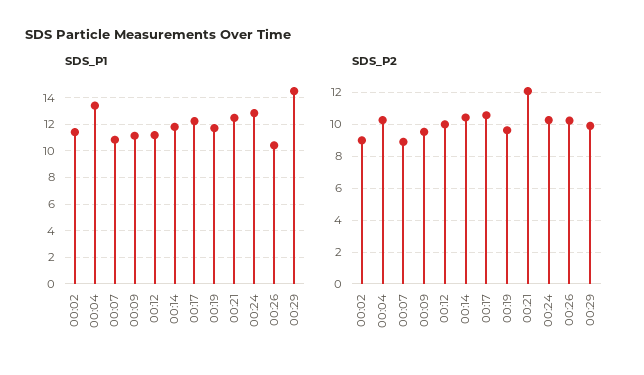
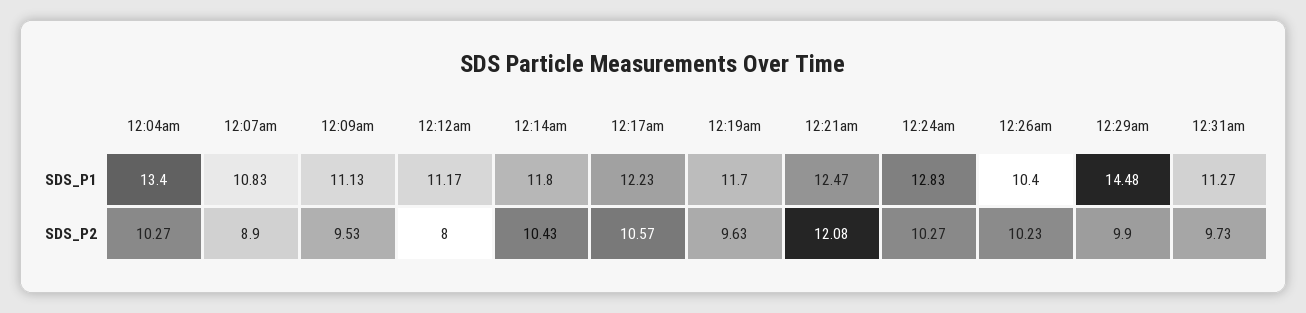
SDS_P1, 00:02: 11.5 -> none
SDS_P2, 00:02: 9 -> none
SDS_P2, 00:12: 10 -> 8
SDS_P1, 12:31am: none -> 11.27
SDS_P2, 12:31am: none -> 9.73

